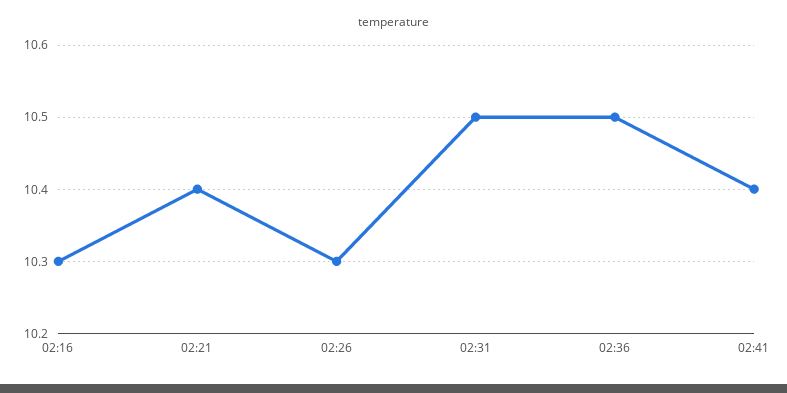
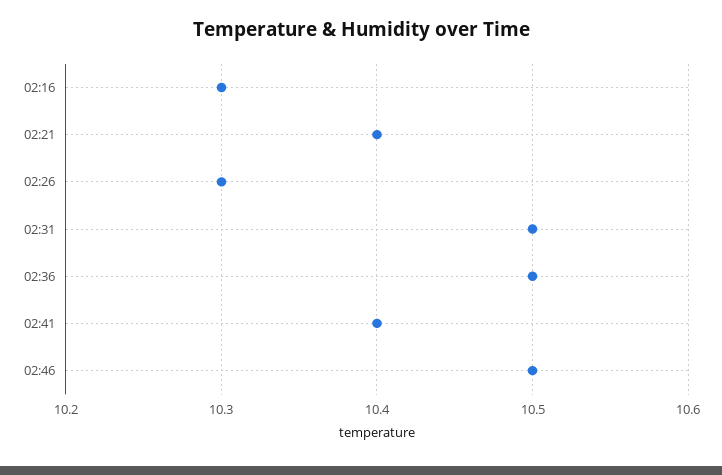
02:46: none -> 10.5

